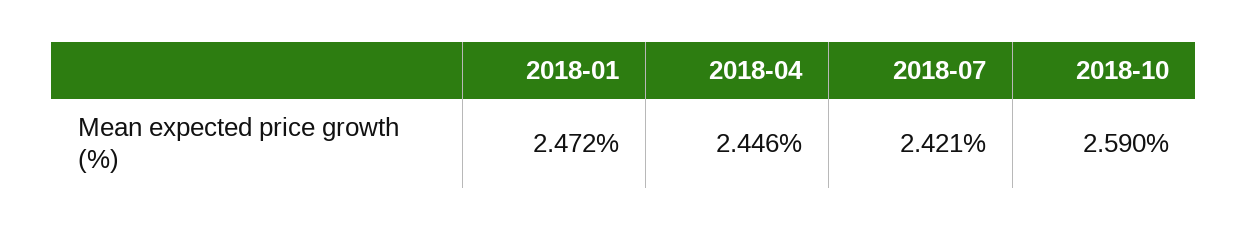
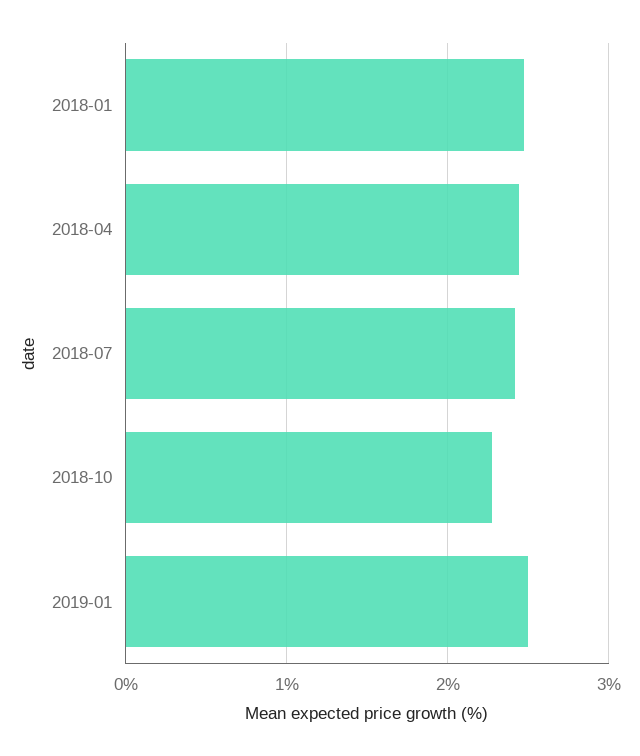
2018-10: 2.59 -> 2.3
2019-01: none -> 2.5

